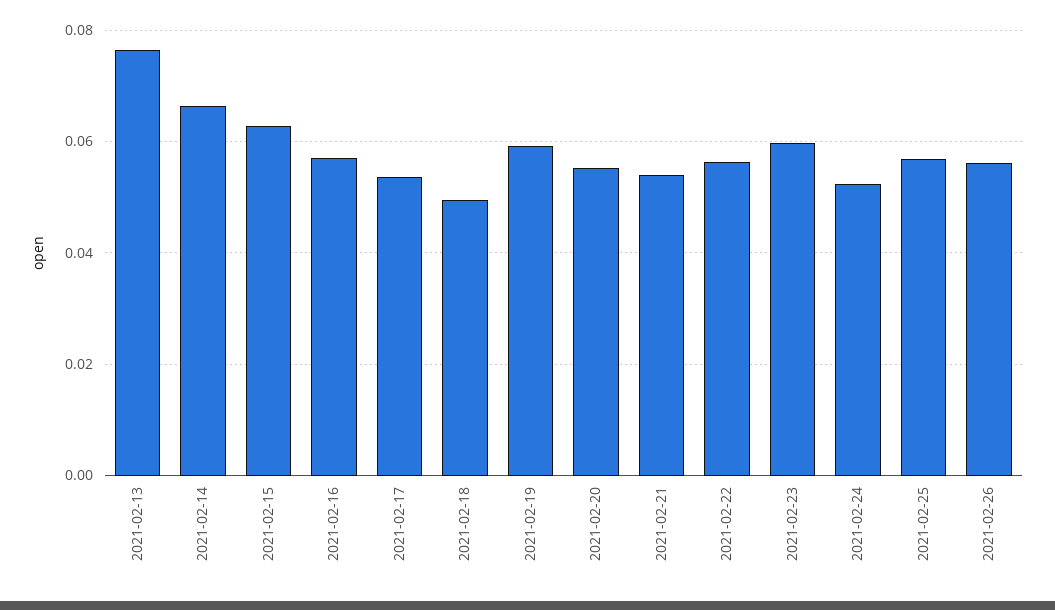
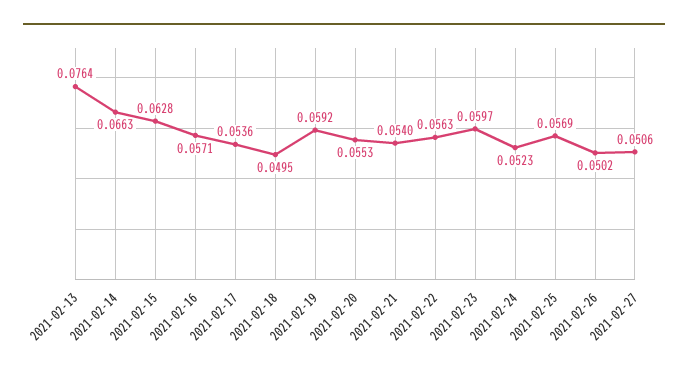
2021-02-26: 0.056 -> 0.0502
2021-02-27: none -> 0.0506

